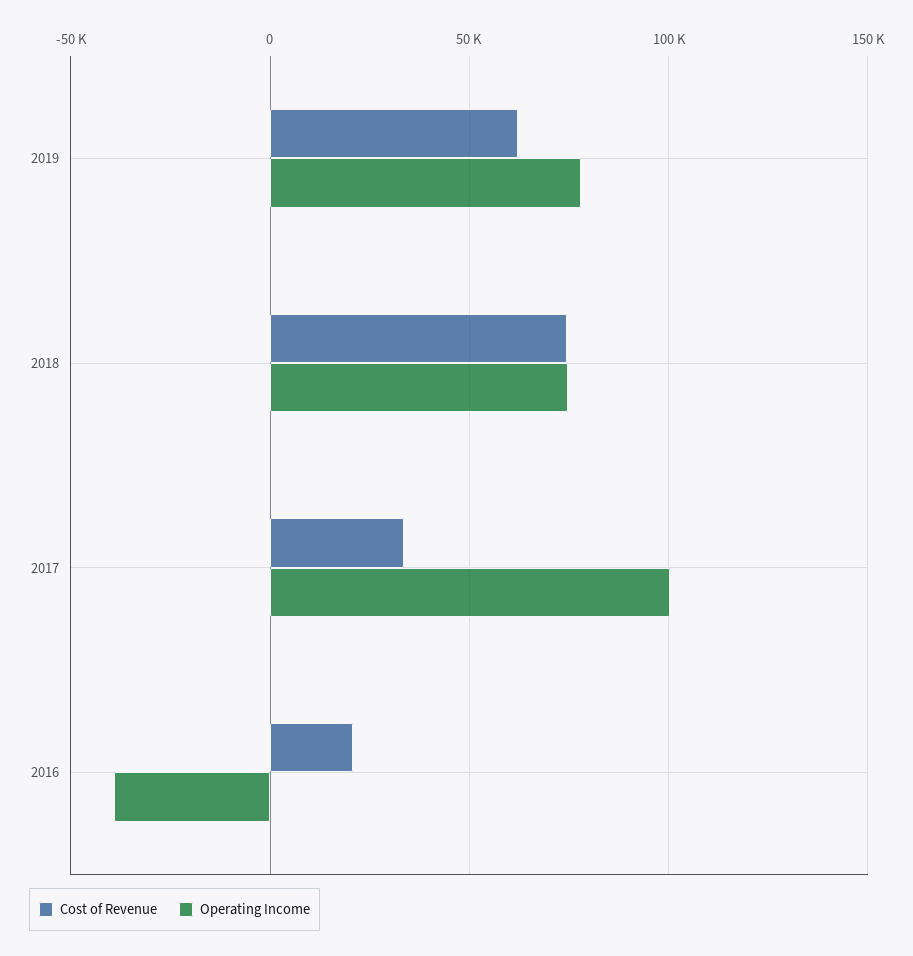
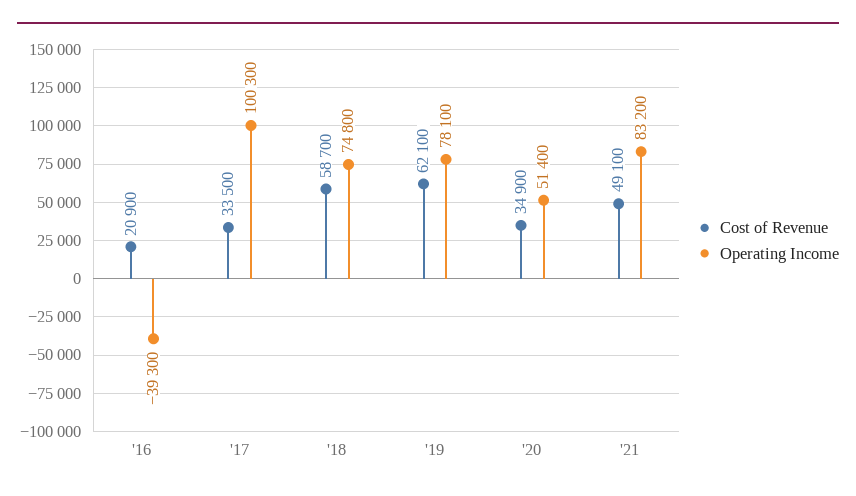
Cost of Revenue, 2018: 75000 -> 58700
Cost of Revenue, '20: none -> 34900
Operating Income, '20: none -> 51400
Cost of Revenue, '21: none -> 49100
Operating Income, '21: none -> 83200

